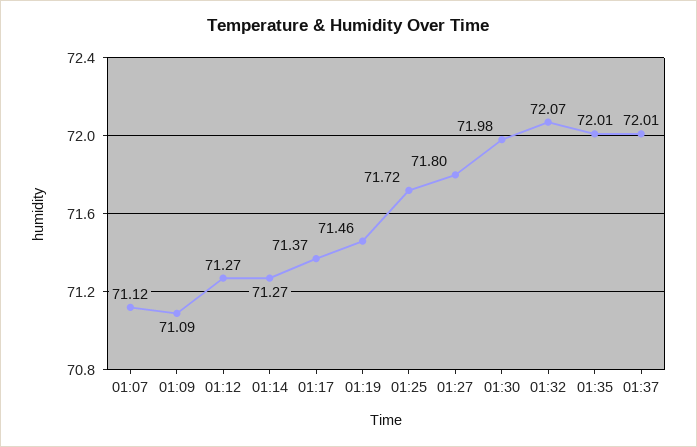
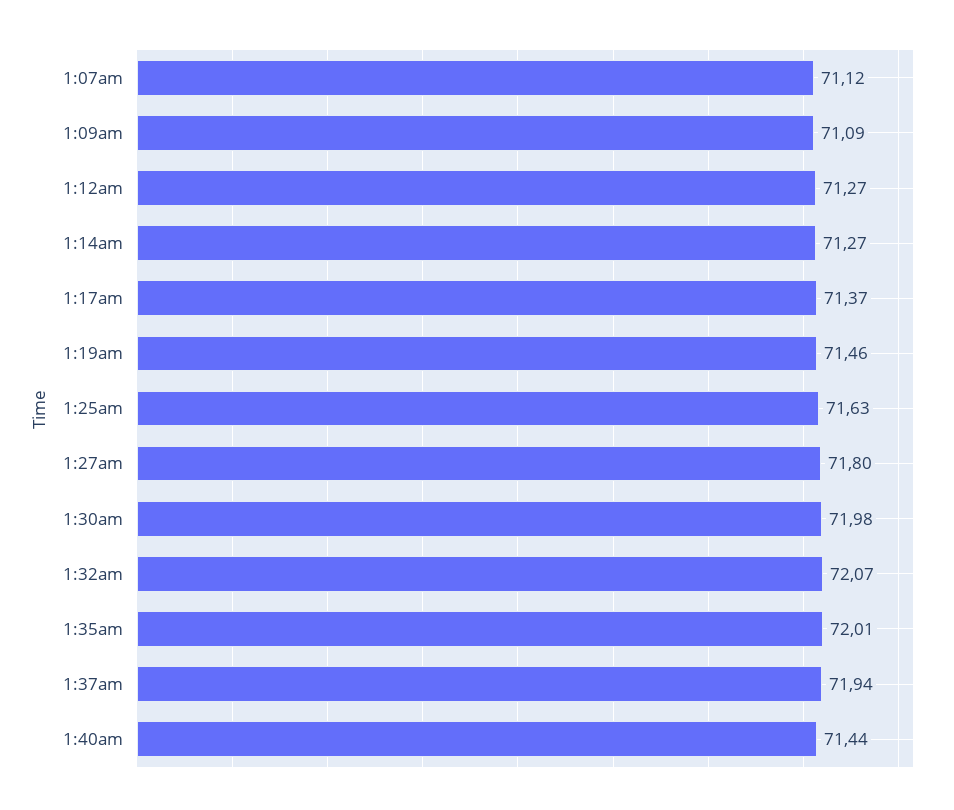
01:25: 71.72 -> 71.63
01:37: 72.01 -> 71.94
1:40am: none -> 71.44

